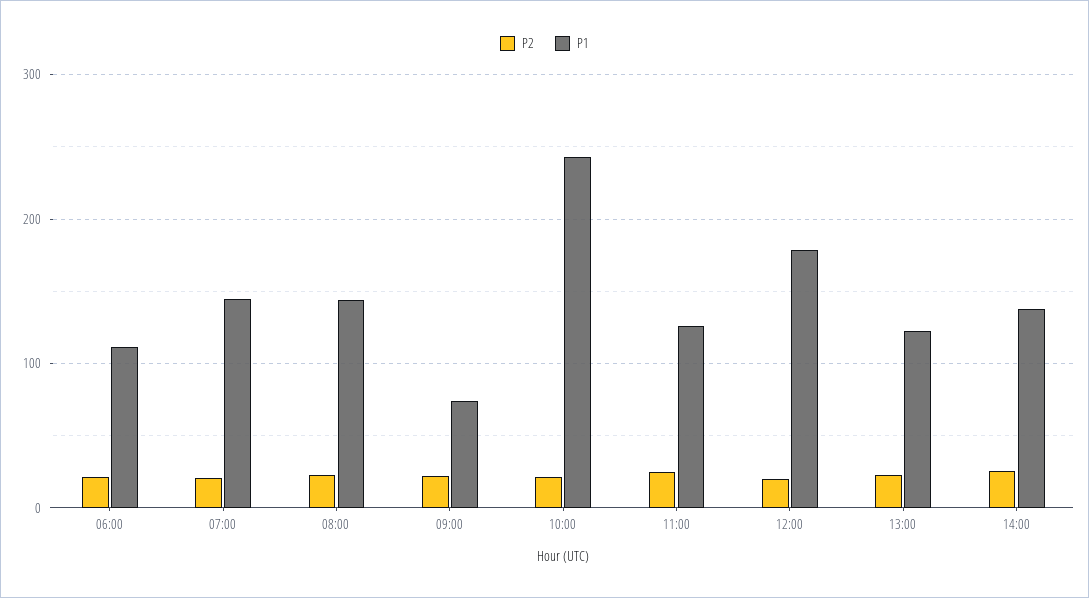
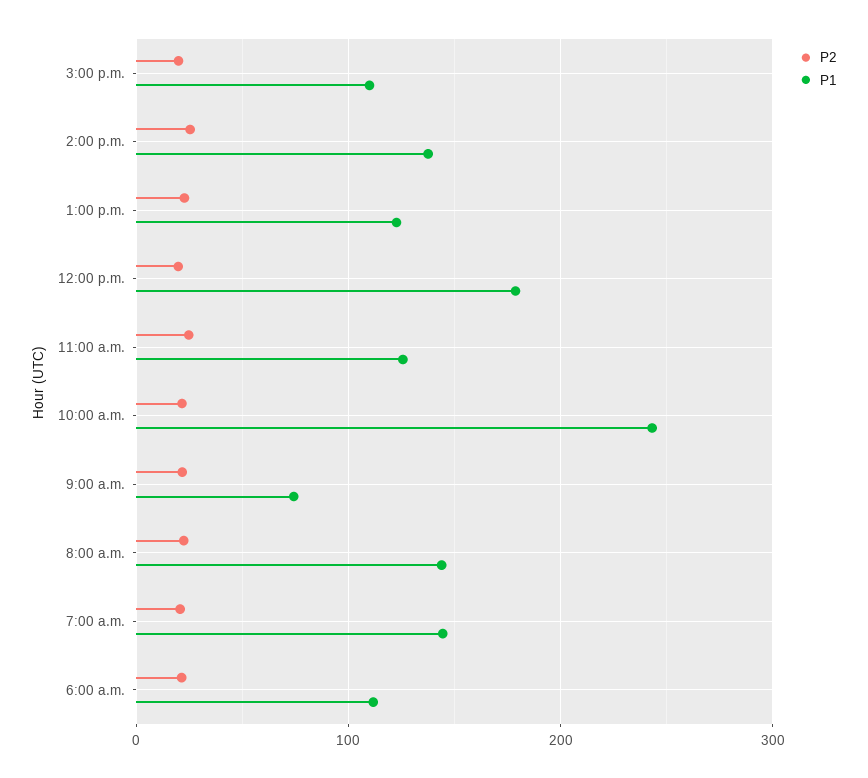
P2, 3:00 p.m.: none -> 20
P1, 3:00 p.m.: none -> 110

